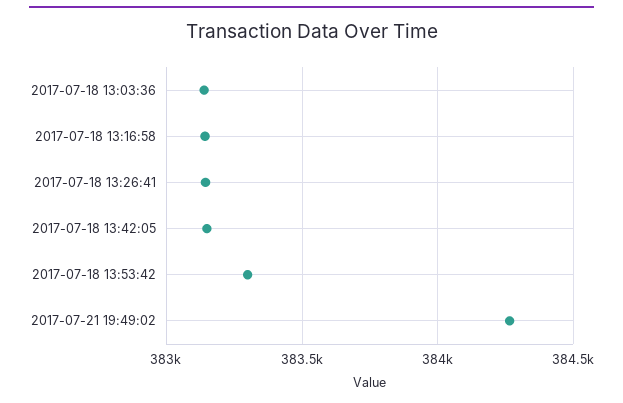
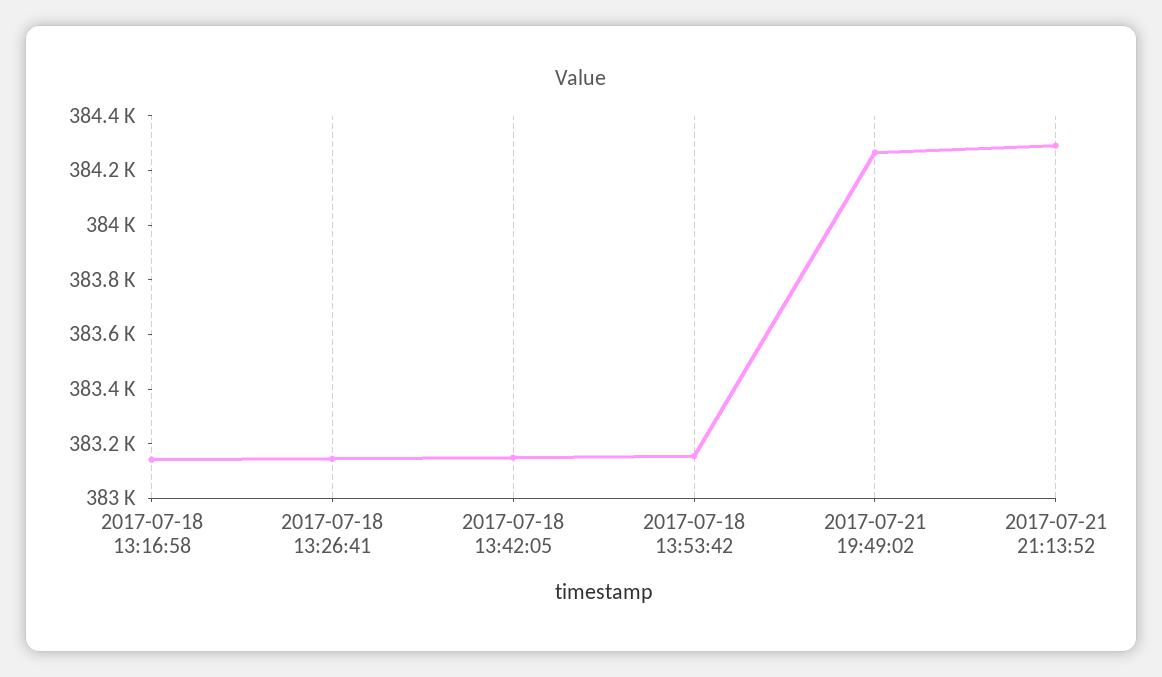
2017-07-18 13:03:36: 383150 -> none
2017-07-18 13:53:42: 383300 -> 383150
2017-07-21 21:13:52: none -> 384300

